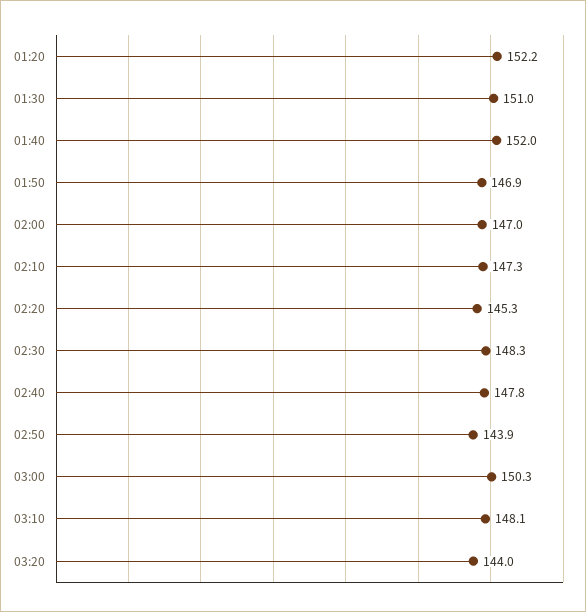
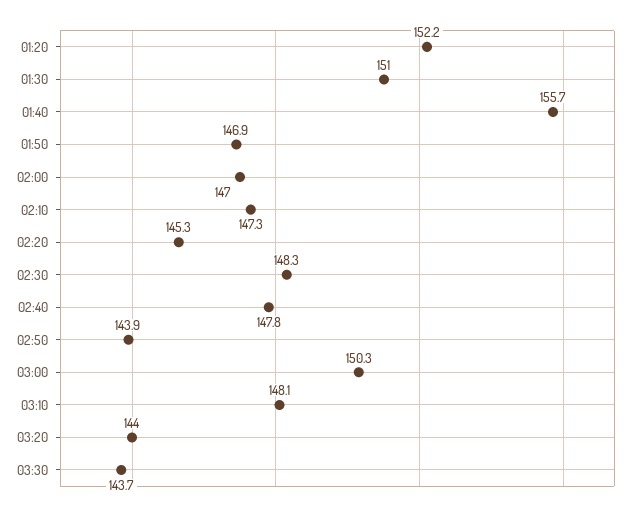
01:40: 152 -> 155.7
03:30: none -> 143.7

